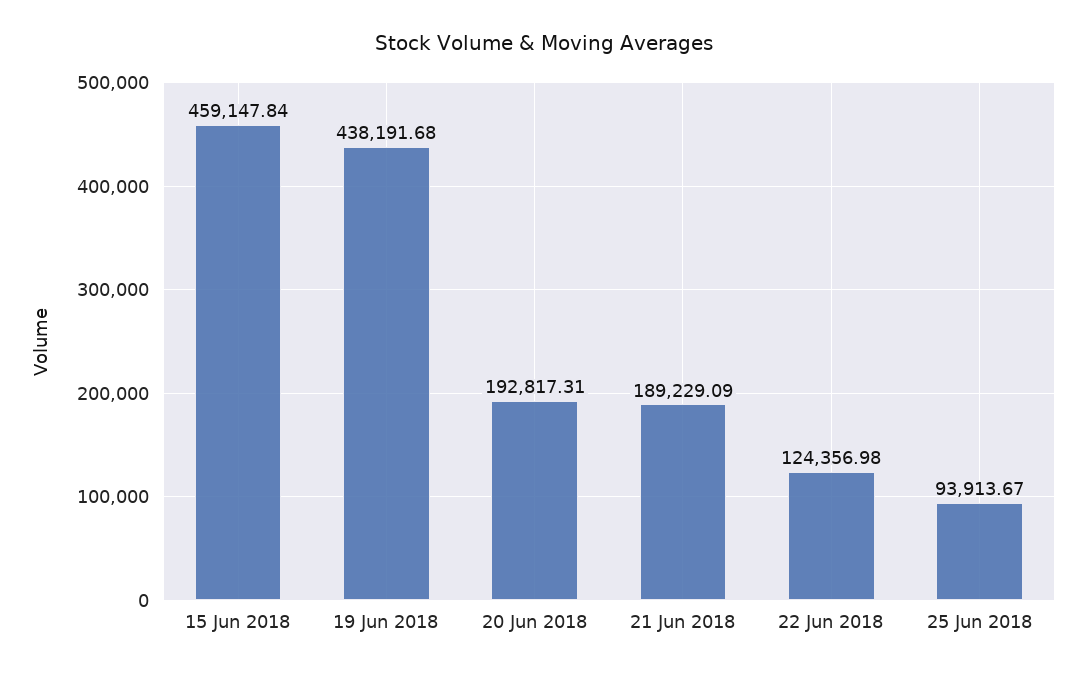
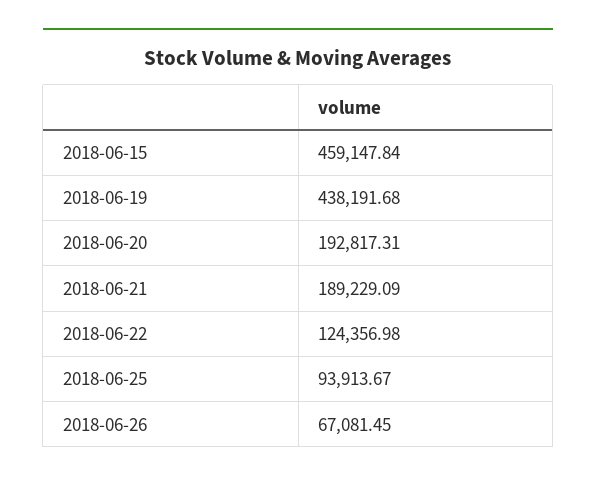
2018-06-26: none -> 67081.45

